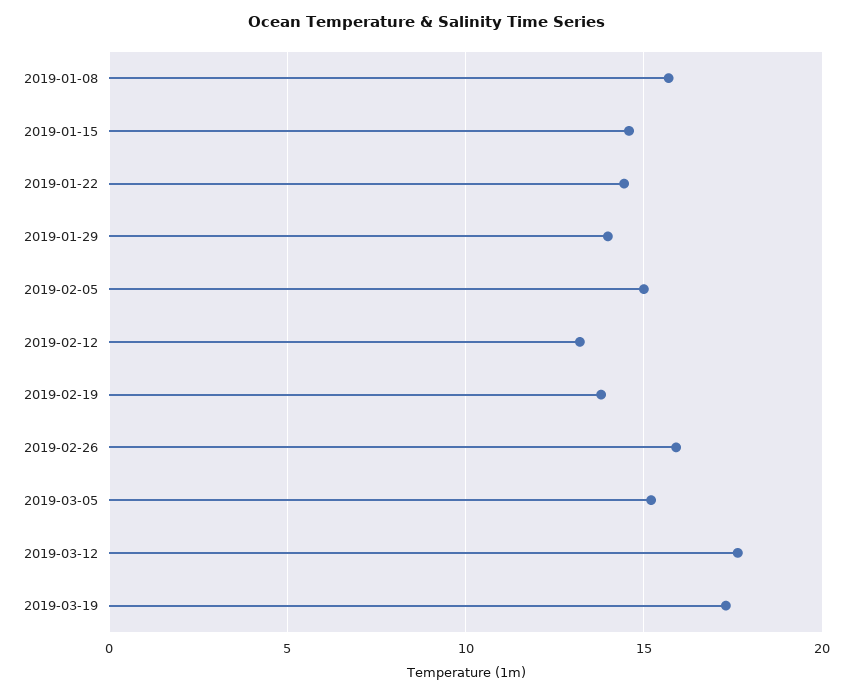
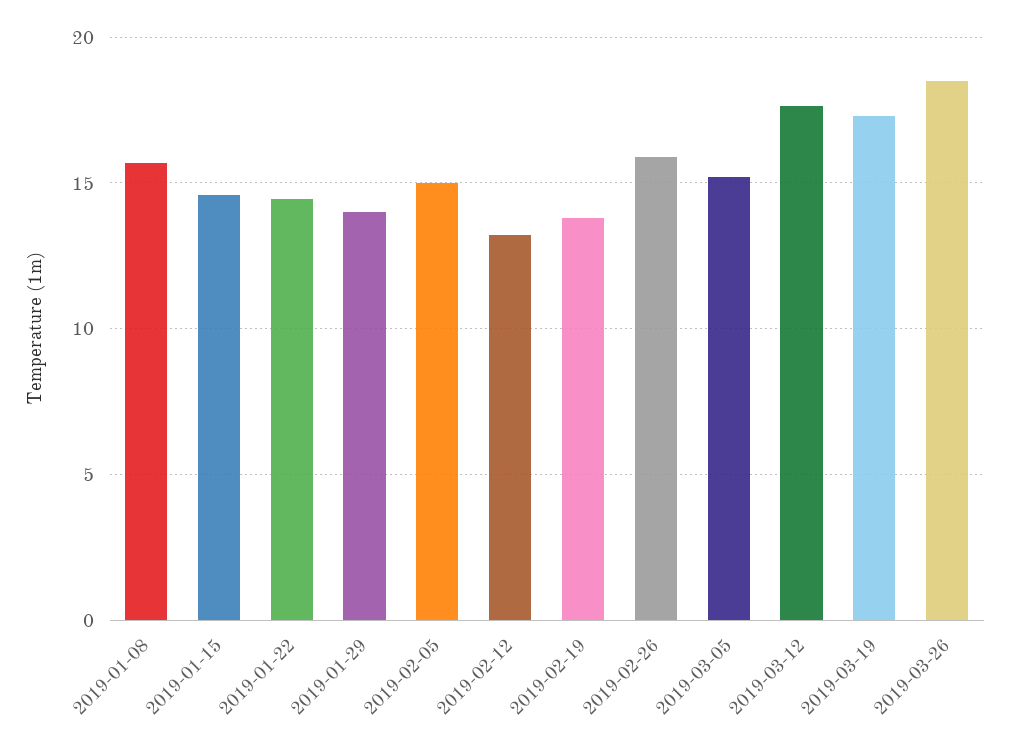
2019-03-26: none -> 18.5

